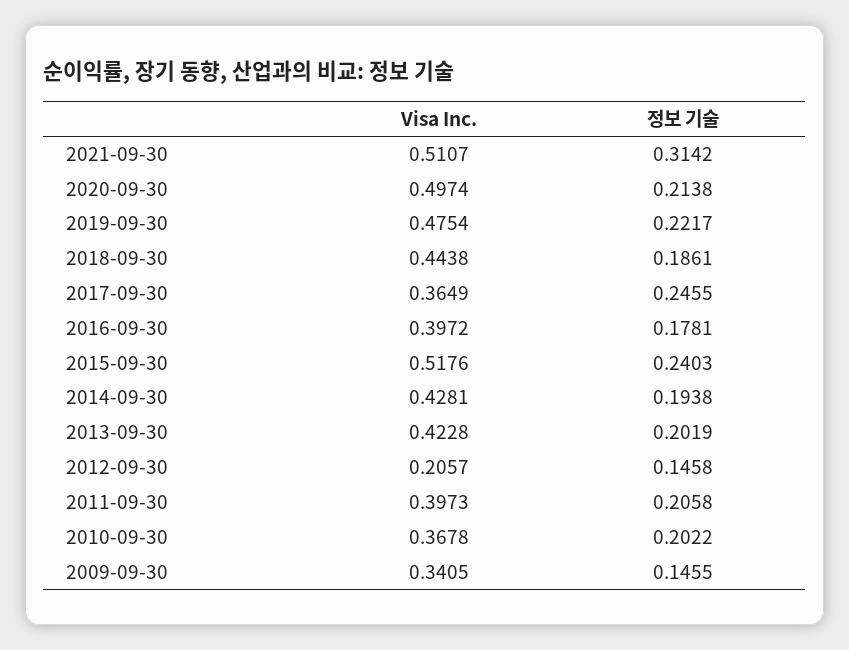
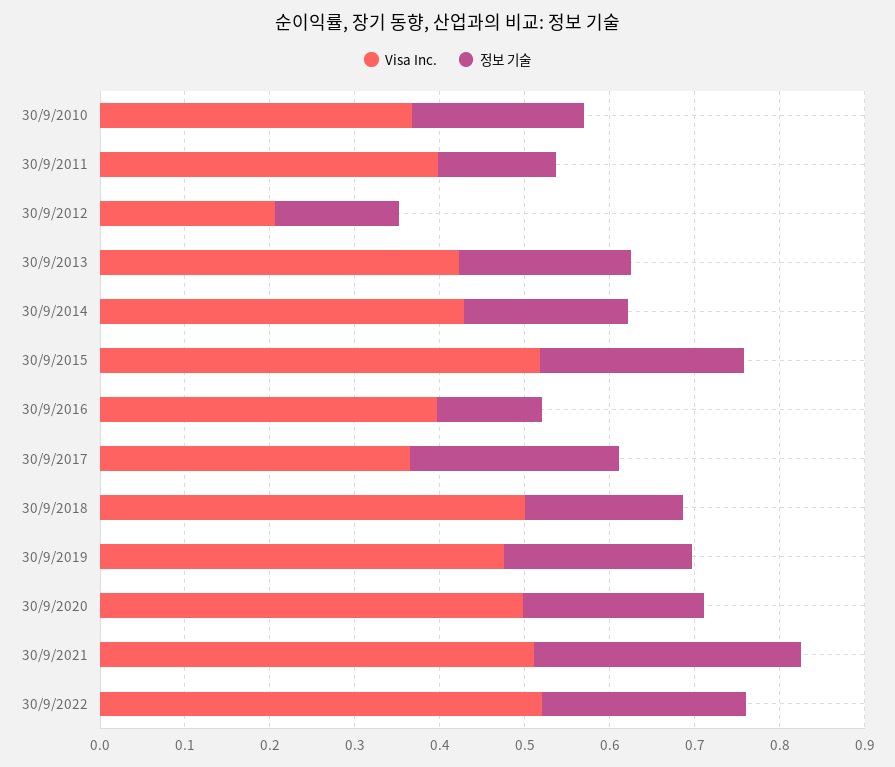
Visa Inc., 2018-09-30: 0.4438 -> 0.5
정보 기술, 2016-09-30: 0.1781 -> 0.12
정보 기술, 2011-09-30: 0.2058 -> 0.14
Visa Inc., 2009-09-30: 0.3405 -> none
정보 기술, 2009-09-30: 0.1455 -> none
Visa Inc., 30/9/2022: none -> 0.52
정보 기술, 30/9/2022: none -> 0.24

